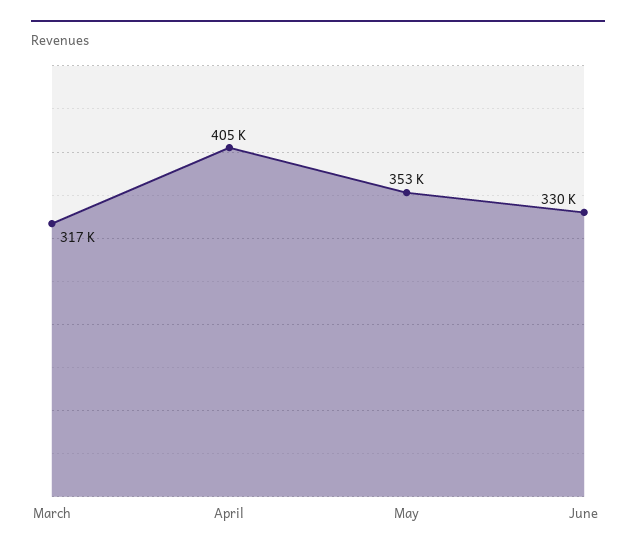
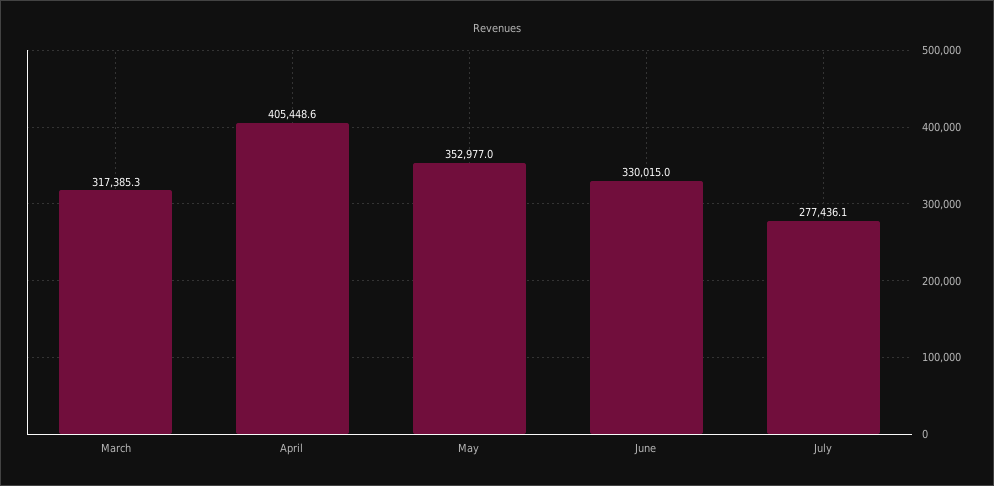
July: none -> 277436.1

